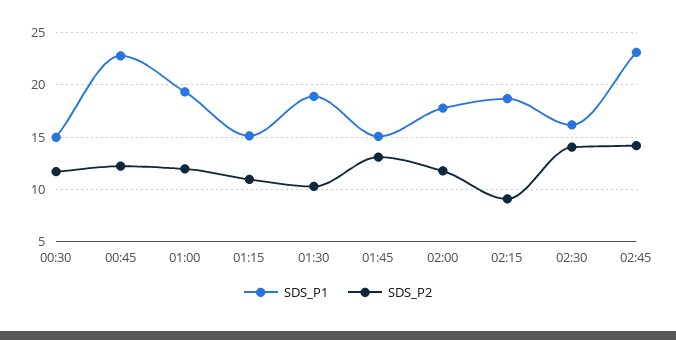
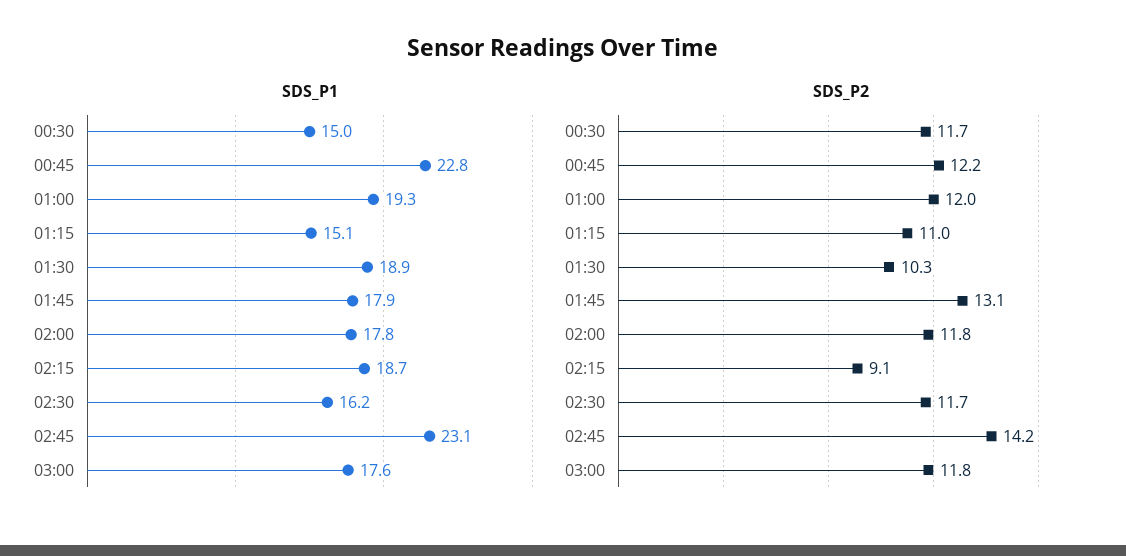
SDS_P1, 01:45: 15 -> 17.9
SDS_P2, 02:30: 14 -> 11.7
SDS_P1, 03:00: none -> 17.6
SDS_P2, 03:00: none -> 11.8

